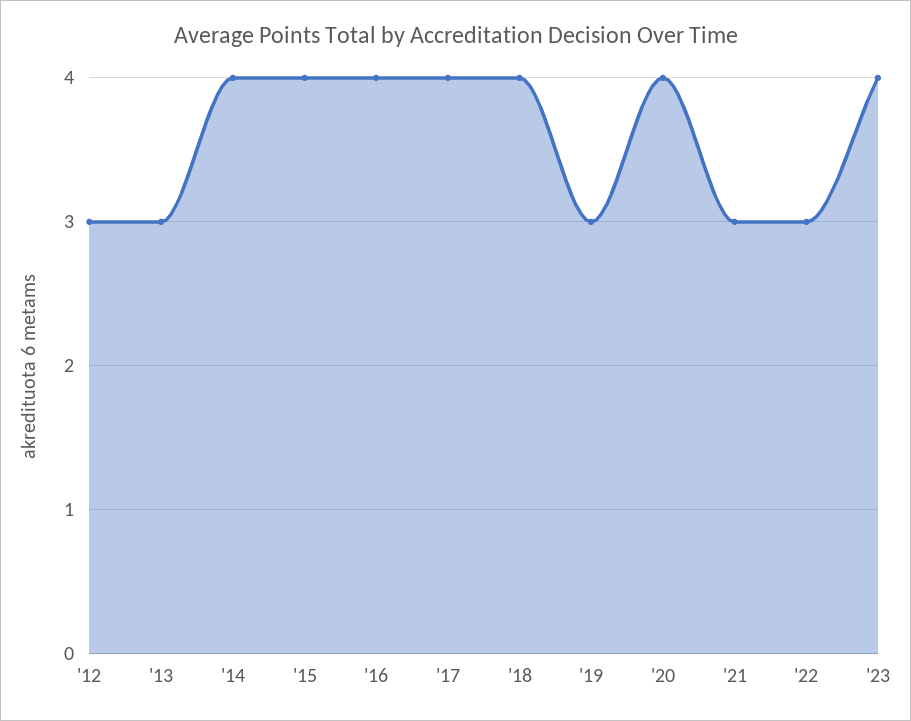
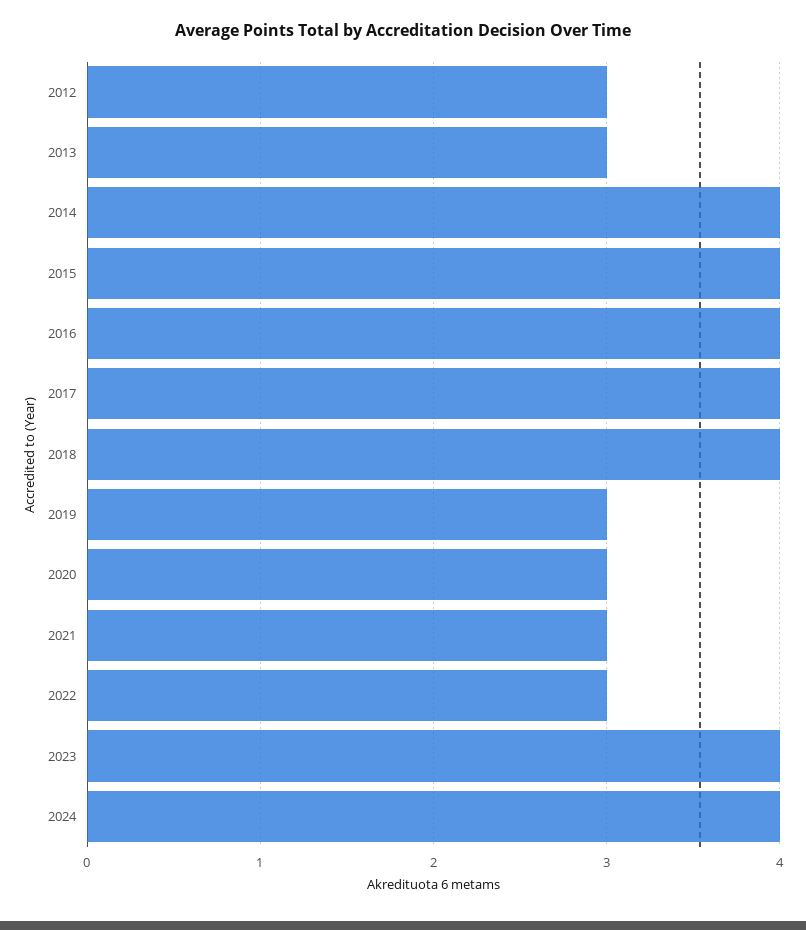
'20: 4 -> 3
2024: none -> 4

